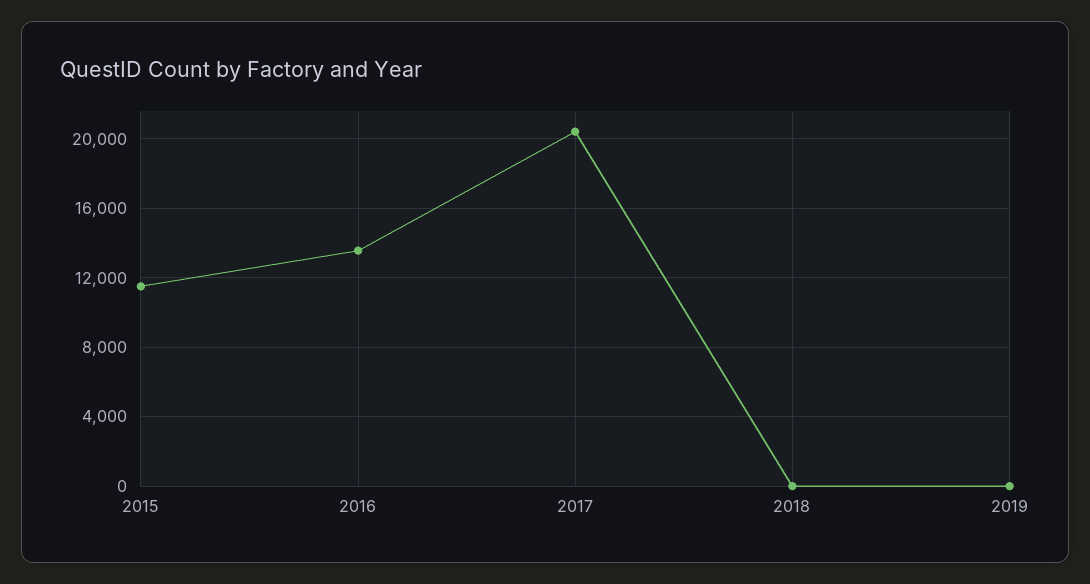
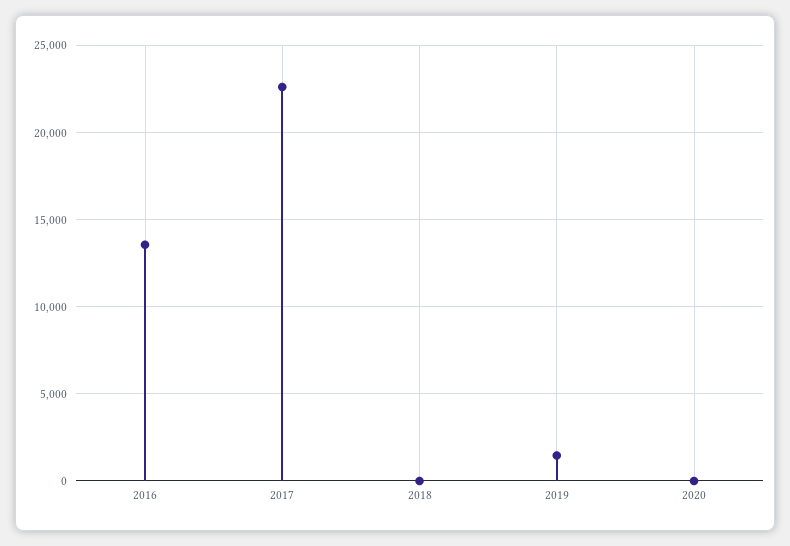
2015: 11500 -> none
2017: 20500 -> 22500
2019: 0 -> 1500
2020: none -> 0

